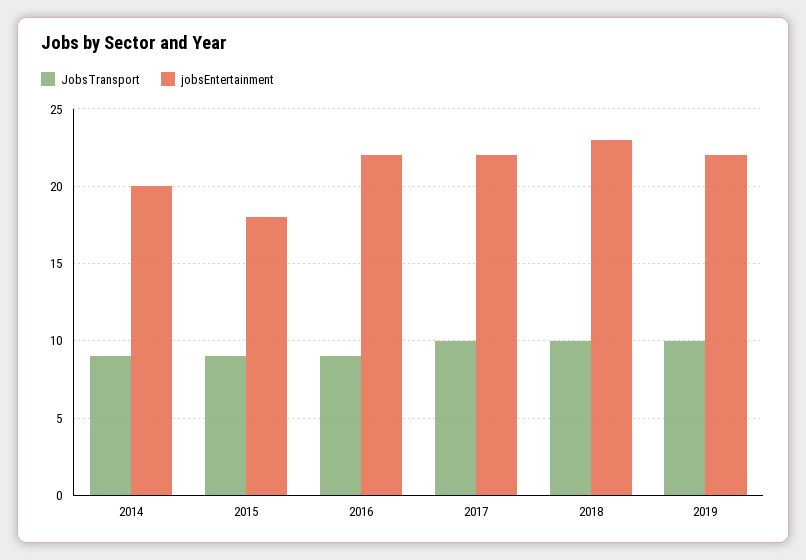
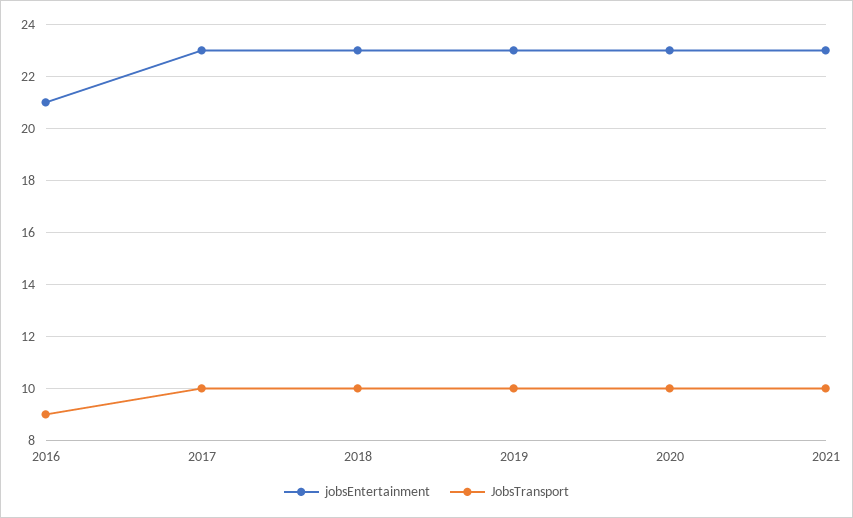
JobsTransport, 2014: 9 -> none
jobsEntertainment, 2014: 20 -> none
JobsTransport, 2015: 9 -> none
jobsEntertainment, 2015: 18 -> none
jobsEntertainment, 2016: 22 -> 21
jobsEntertainment, 2017: 22 -> 23
jobsEntertainment, 2019: 22 -> 23
jobsEntertainment, 2020: none -> 23
JobsTransport, 2020: none -> 10
jobsEntertainment, 2021: none -> 23
JobsTransport, 2021: none -> 10

